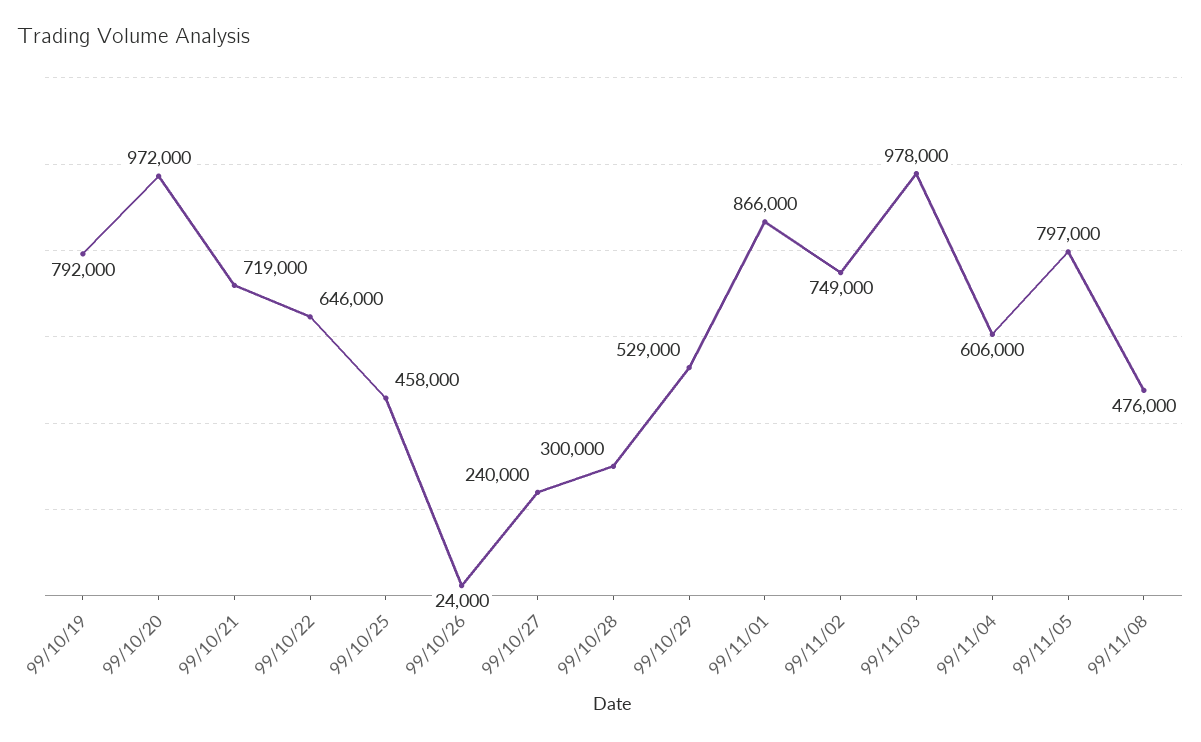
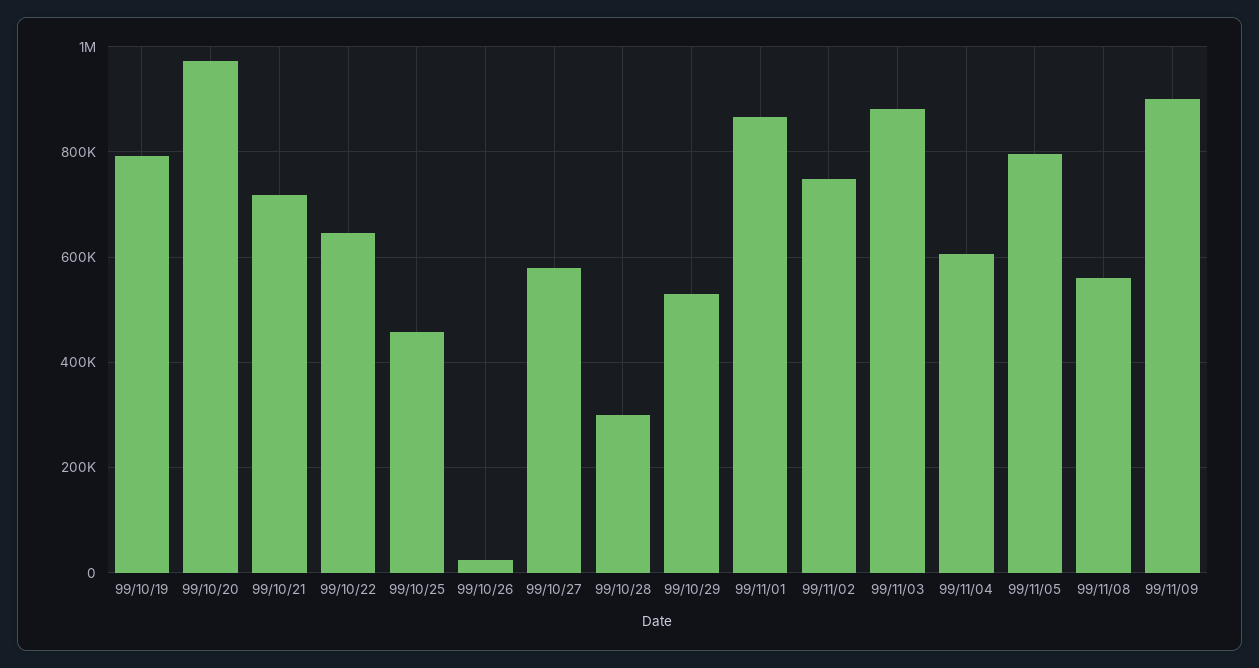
99/10/27: 240000 -> 580000
99/11/03: 978000 -> 880000
99/11/08: 476000 -> 560000
99/11/09: none -> 900000

